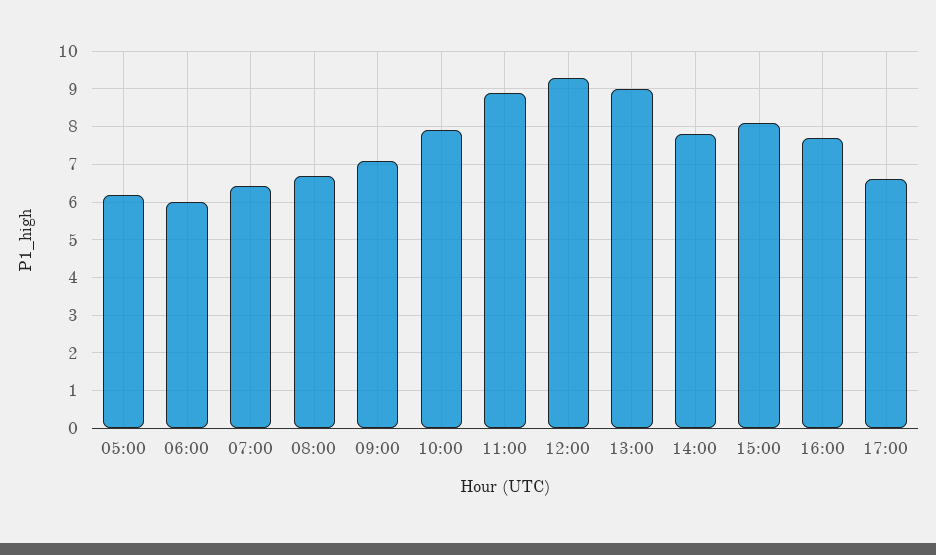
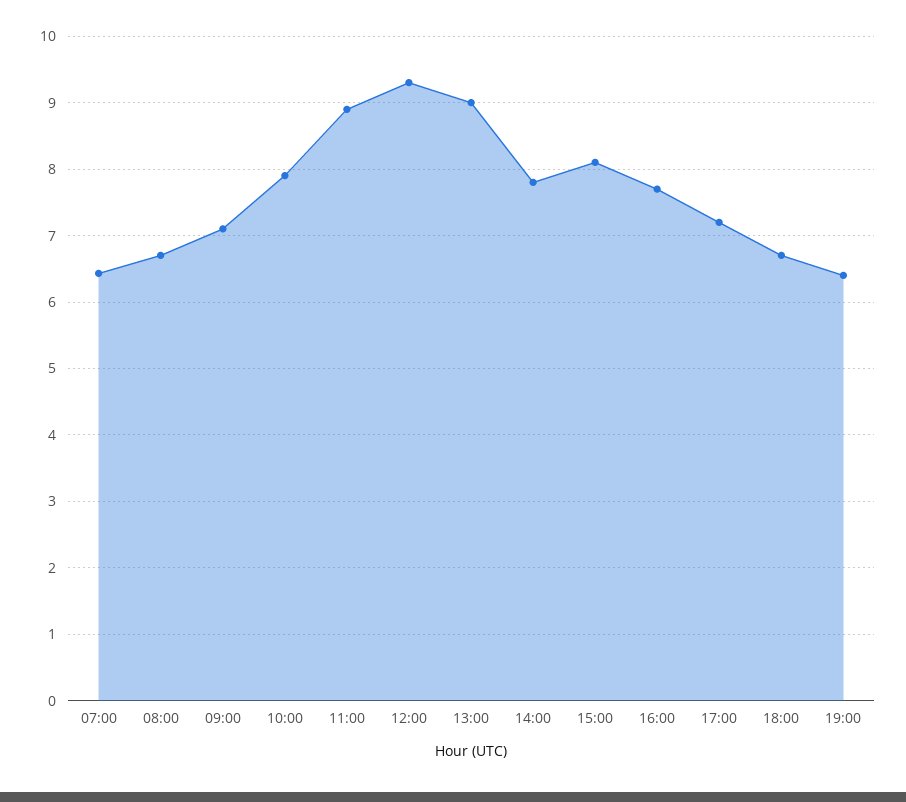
05:00: 6.2 -> none
06:00: 6 -> none
17:00: 6.6 -> 7.2
18:00: none -> 6.7
19:00: none -> 6.4

